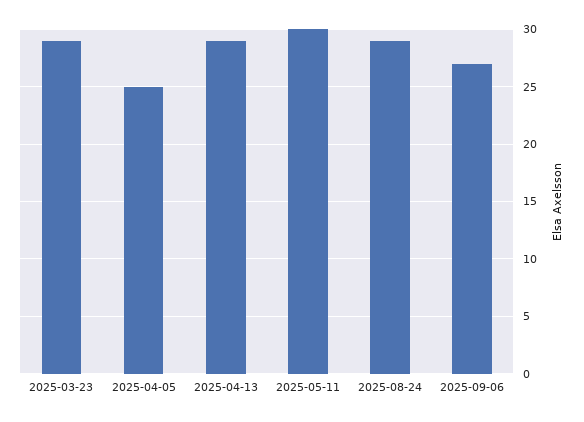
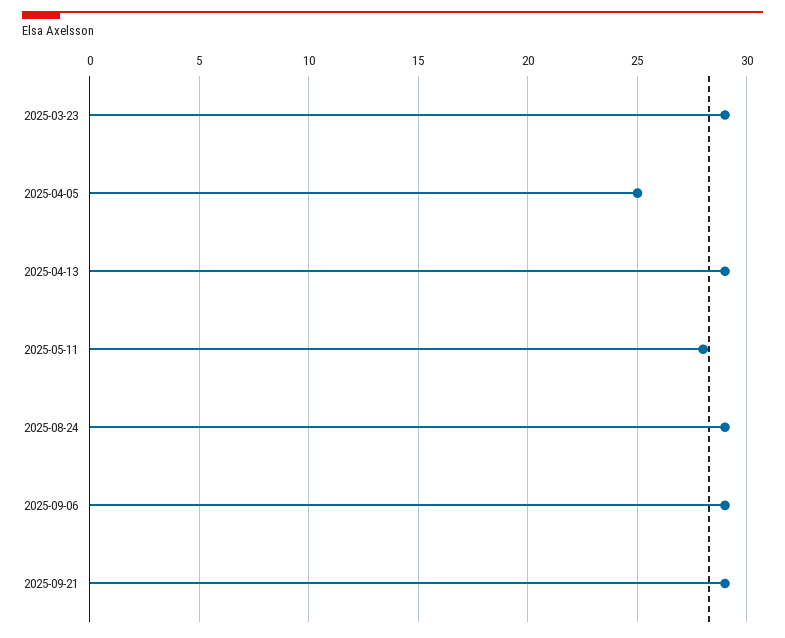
2025-05-11: 30 -> 28
2025-09-06: 27 -> 29
2025-09-21: none -> 29

